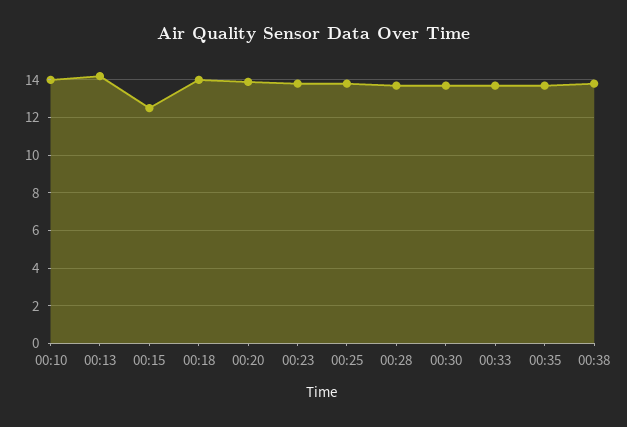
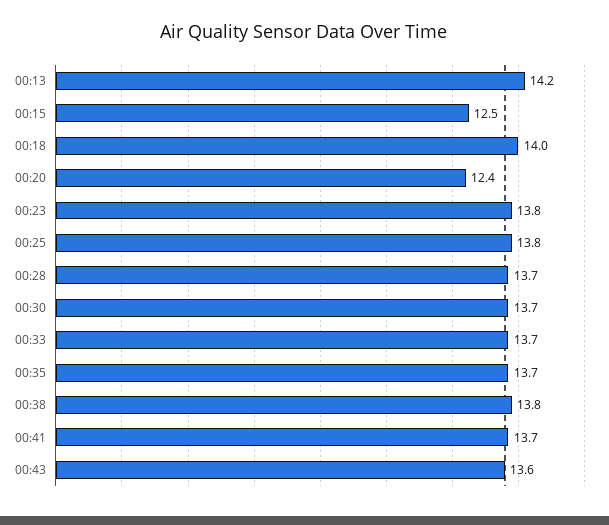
00:10: 14 -> none
00:20: 14 -> 12.4
00:41: none -> 13.7
00:43: none -> 13.6

